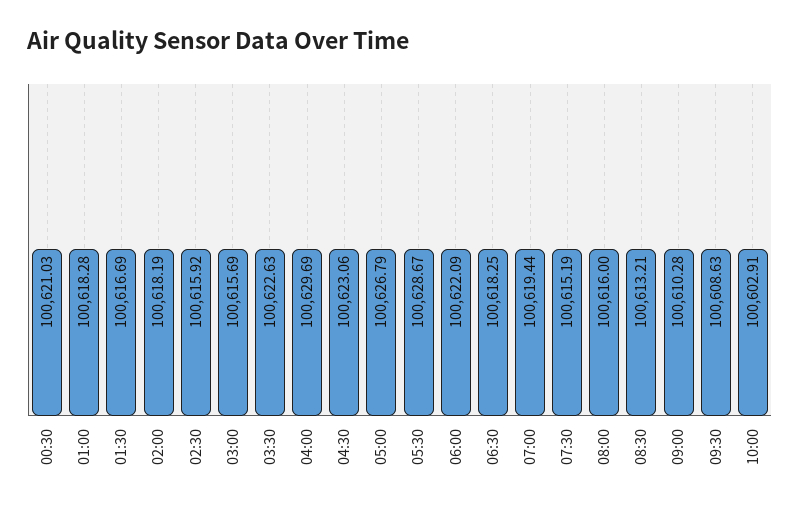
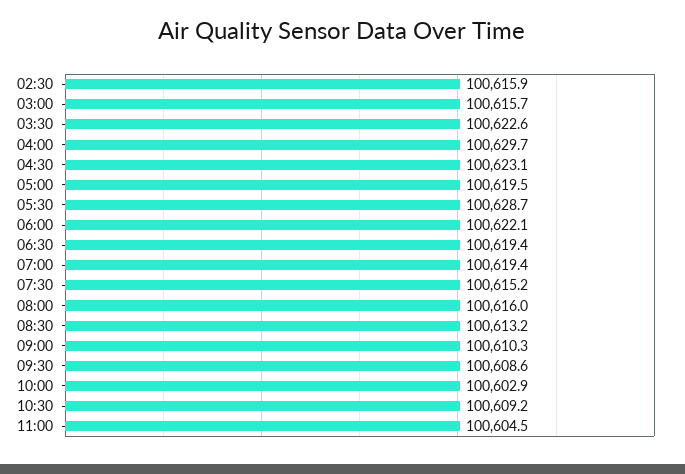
00:30: 100621.03 -> none
01:00: 100618.28 -> none
01:30: 100616.69 -> none
02:00: 100618.19 -> none
05:00: 100626.79 -> 100619.5
06:30: 100618.25 -> 100619.4
10:30: none -> 100609.2
11:00: none -> 100604.5

